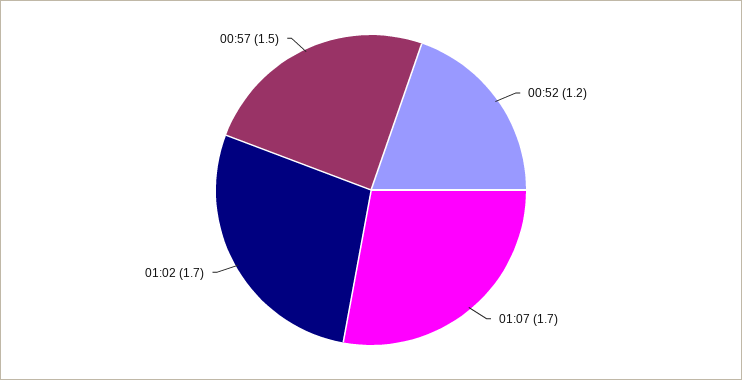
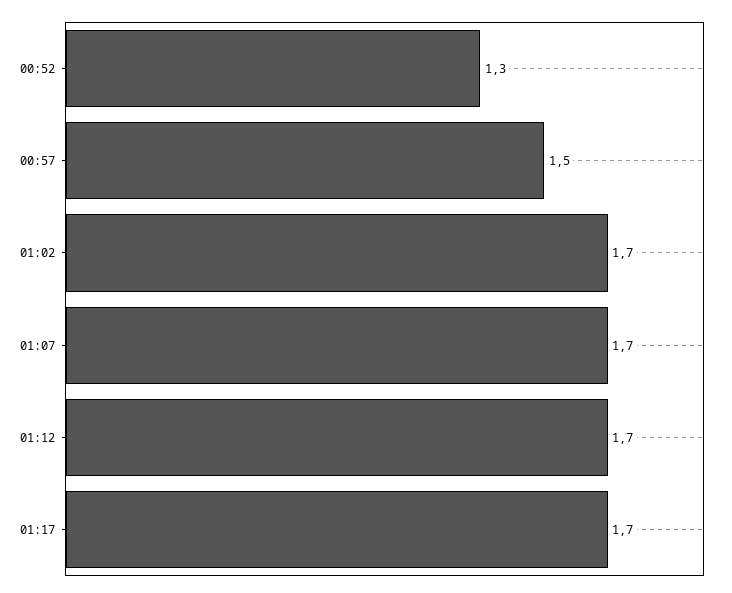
00:52: 1.2 -> 1.3
01:12: none -> 1.7
01:17: none -> 1.7

